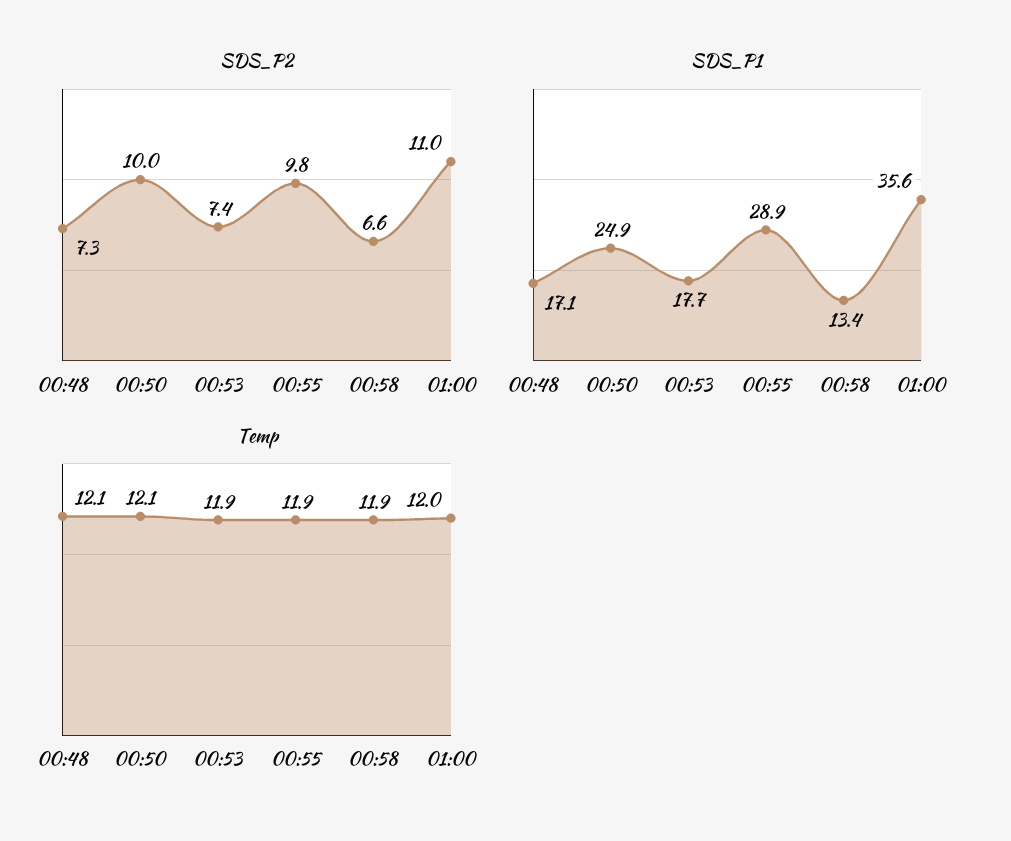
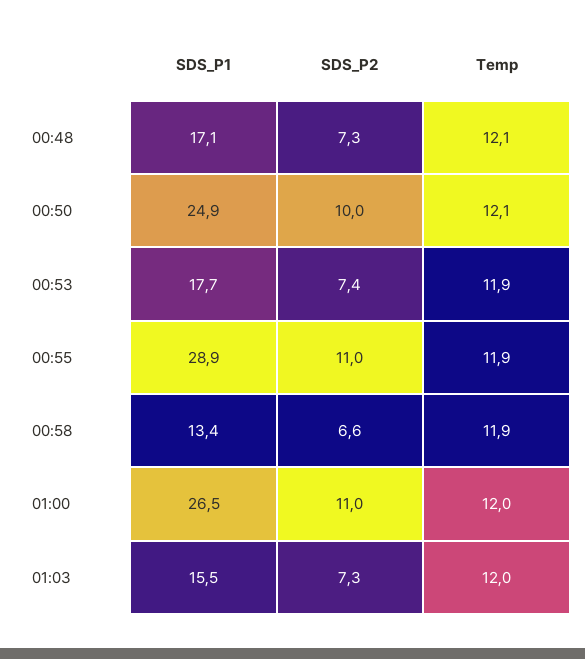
SDS_P2, 00:55: 9.8 -> 11
SDS_P1, 01:00: 35.6 -> 26.5
SDS_P1, 01:03: none -> 15.5
SDS_P2, 01:03: none -> 7.3
Temp, 01:03: none -> 12

